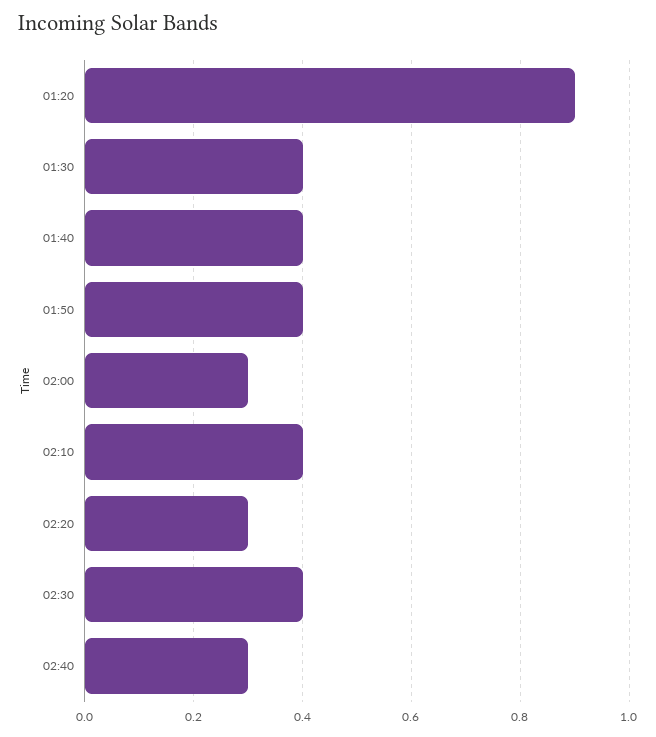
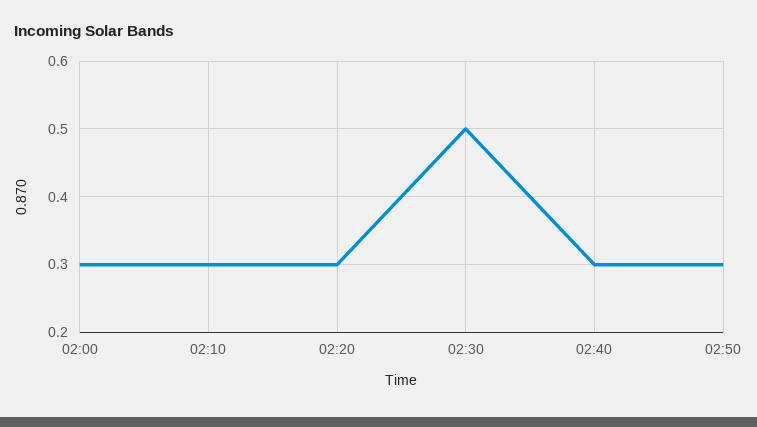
01:20: 0.9 -> none
01:30: 0.4 -> none
01:40: 0.4 -> none
01:50: 0.4 -> none
02:10: 0.4 -> 0.3
02:30: 0.4 -> 0.5
02:50: none -> 0.3

